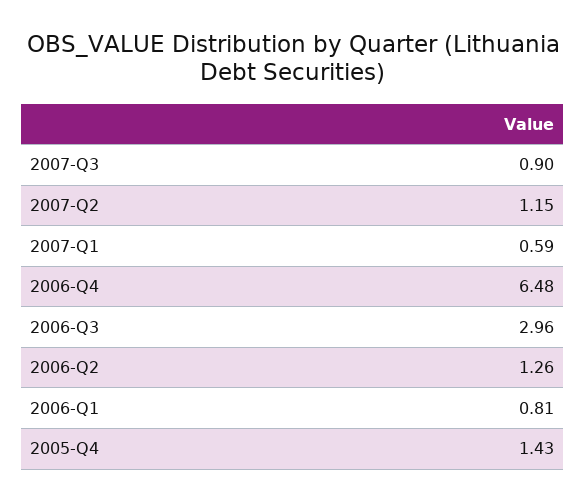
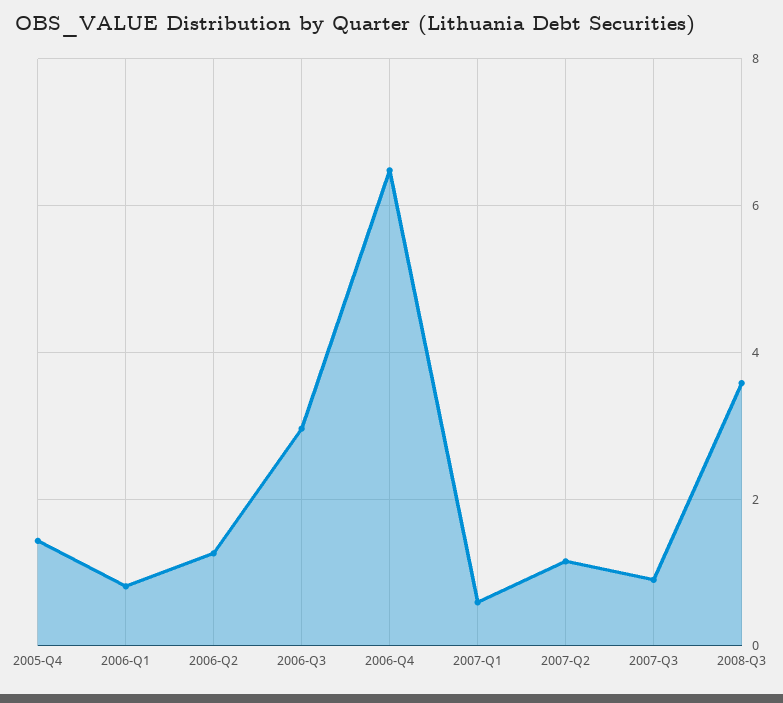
2008-Q3: none -> 3.6

